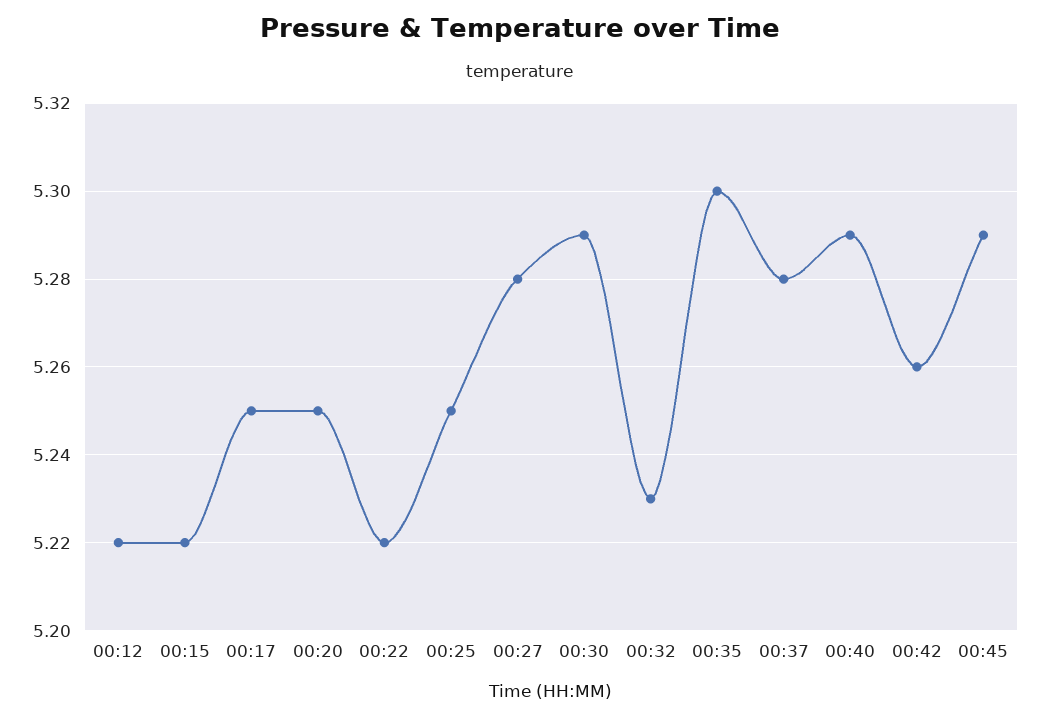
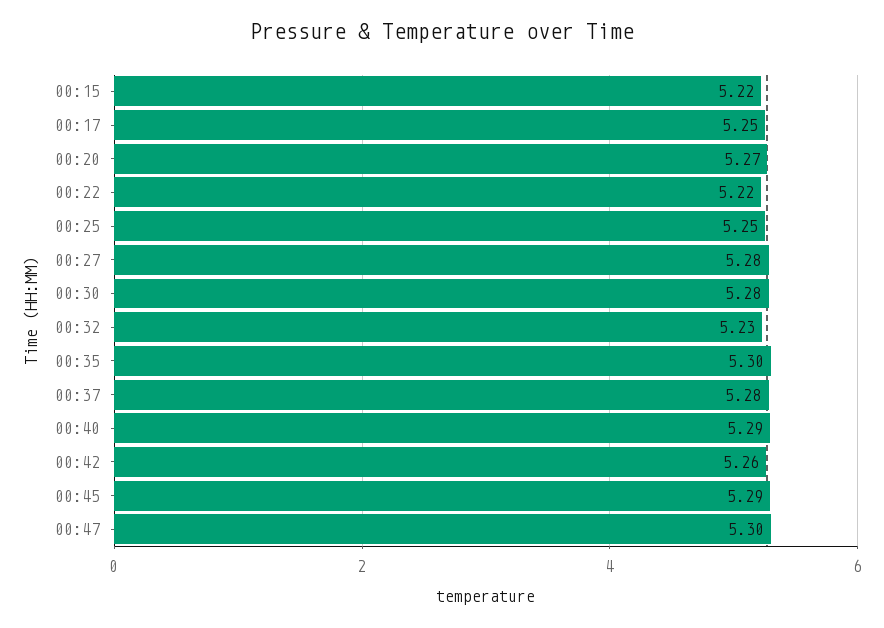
00:12: 5.22 -> none
00:20: 5.25 -> 5.27
00:30: 5.29 -> 5.28
00:47: none -> 5.3

